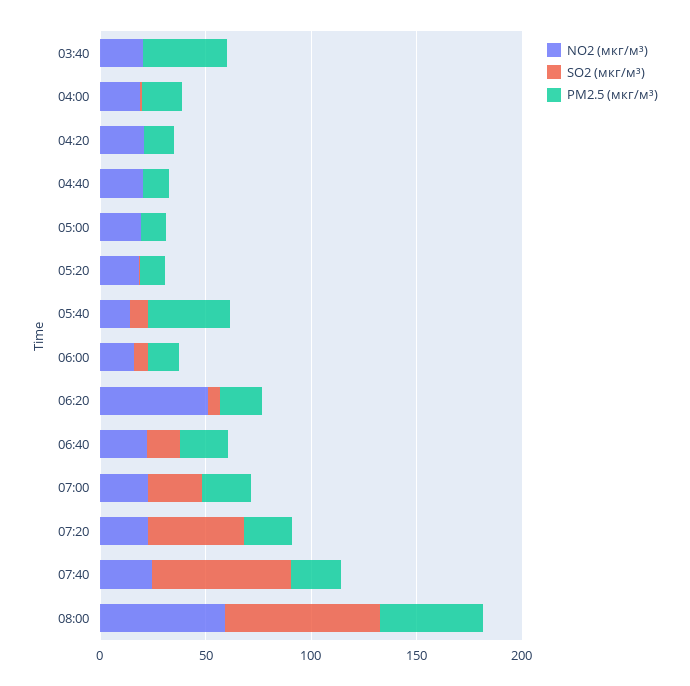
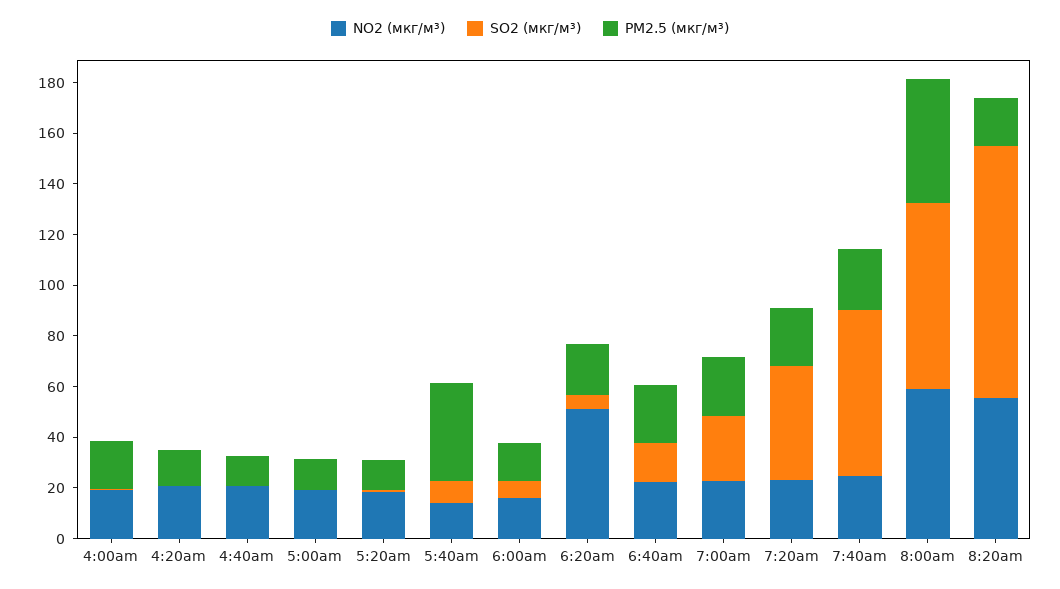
NO2 (мкг/м³), 03:40: 20 -> none
SO2 (мкг/м³), 03:40: 0 -> none
PM2.5 (мкг/м³), 03:40: 40 -> none
NO2 (мкг/м³), 8:20am: none -> 55
SO2 (мкг/м³), 8:20am: none -> 100
PM2.5 (мкг/м³), 8:20am: none -> 20

